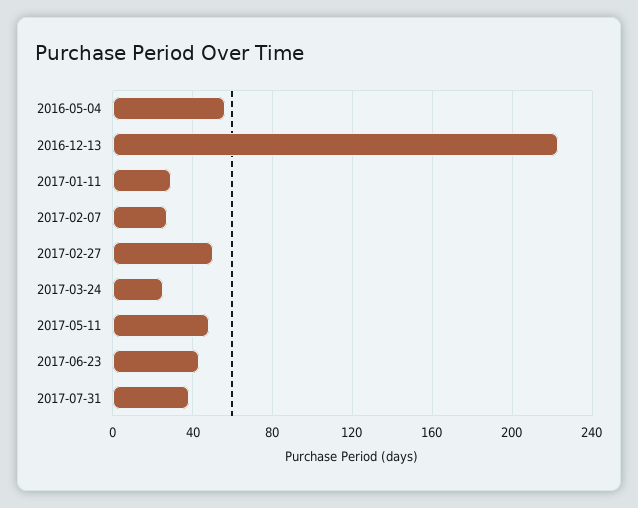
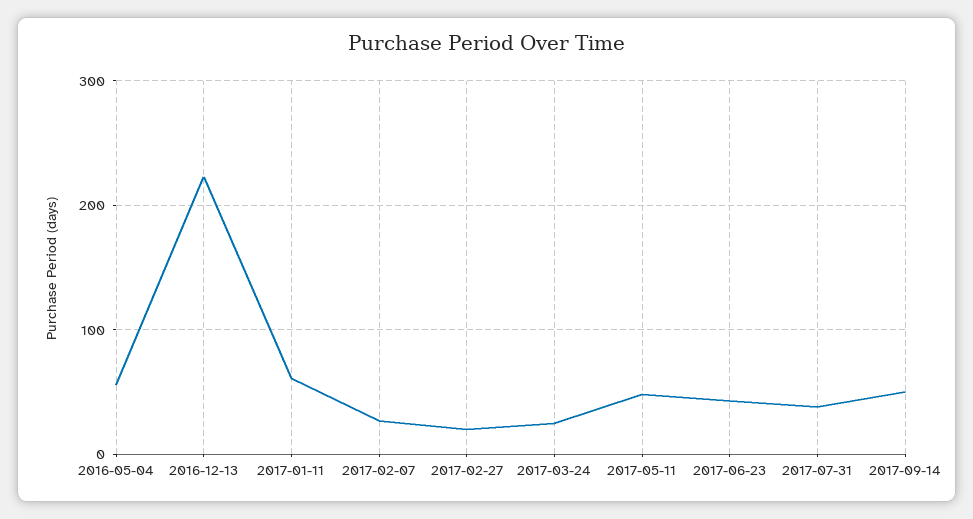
2017-01-11: 30 -> 60
2017-02-27: 50 -> 20
2017-09-14: none -> 50

